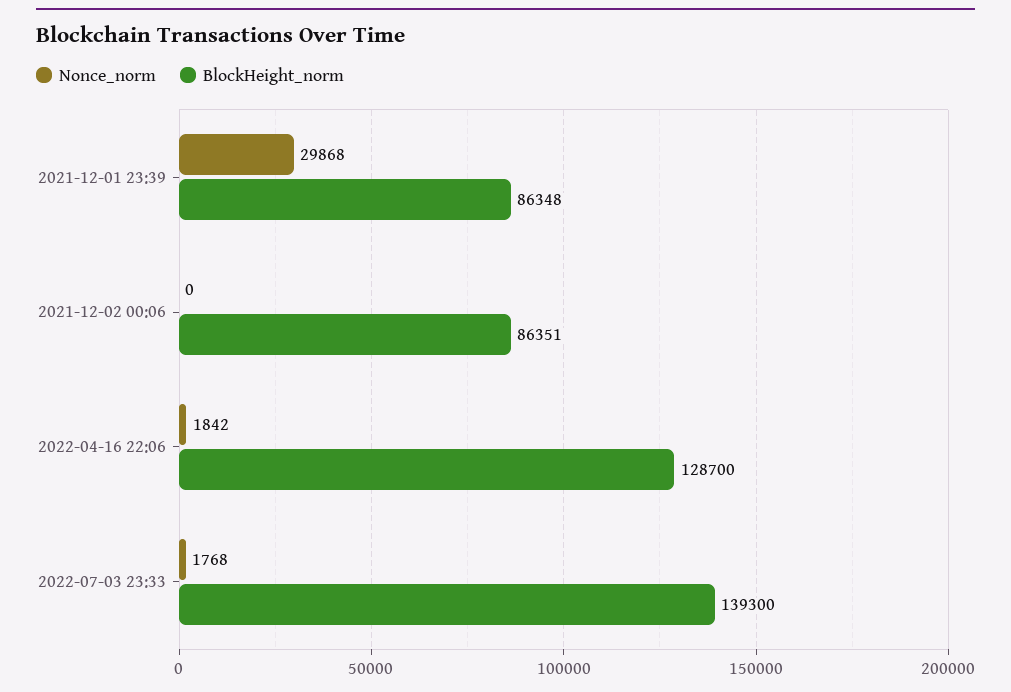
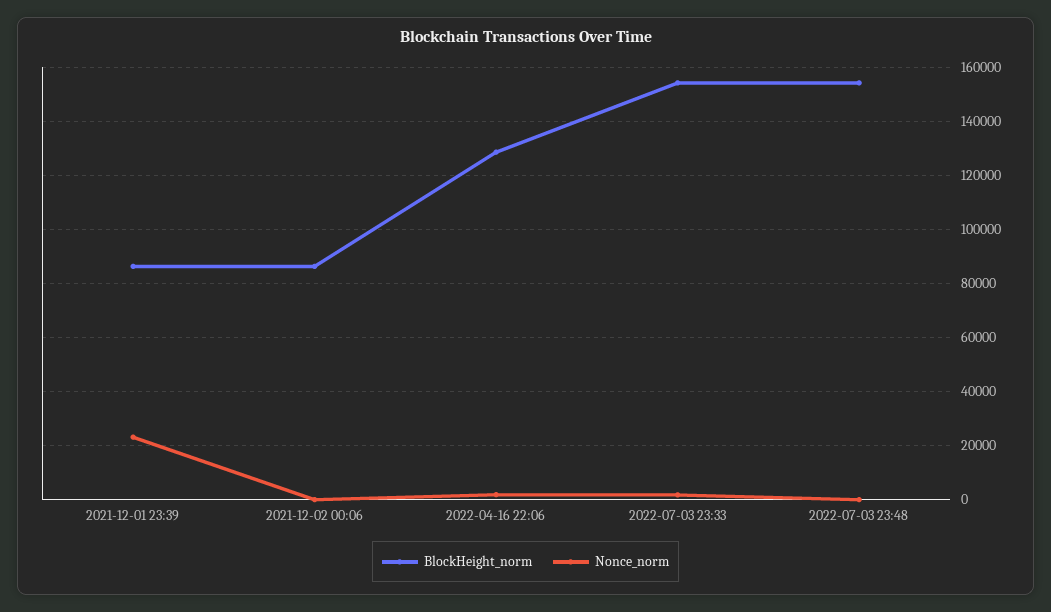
Nonce_norm, 2021-12-01 23:39: 29868 -> 22500
BlockHeight_norm, 2022-07-03 23:33: 139300 -> 155000
BlockHeight_norm, 2022-07-03 23:48: none -> 155000
Nonce_norm, 2022-07-03 23:48: none -> 0

